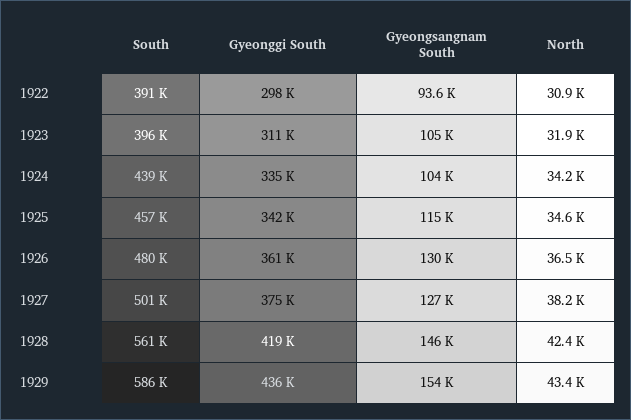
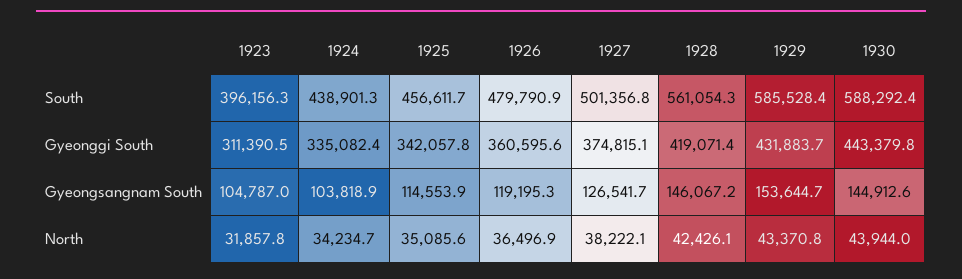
South, 1922: 391000 -> none
Gyeonggi South, 1922: 298000 -> none
Gyeongsangnam South, 1922: 93600 -> none
North, 1922: 30900 -> none
North, 1925: 34600 -> 35085.6
Gyeongsangnam South, 1926: 130000 -> 119195.3
Gyeonggi South, 1929: 436000 -> 431883.7
South, 1930: none -> 588292.4
Gyeonggi South, 1930: none -> 443379.8
Gyeongsangnam South, 1930: none -> 144912.6
North, 1930: none -> 43944

